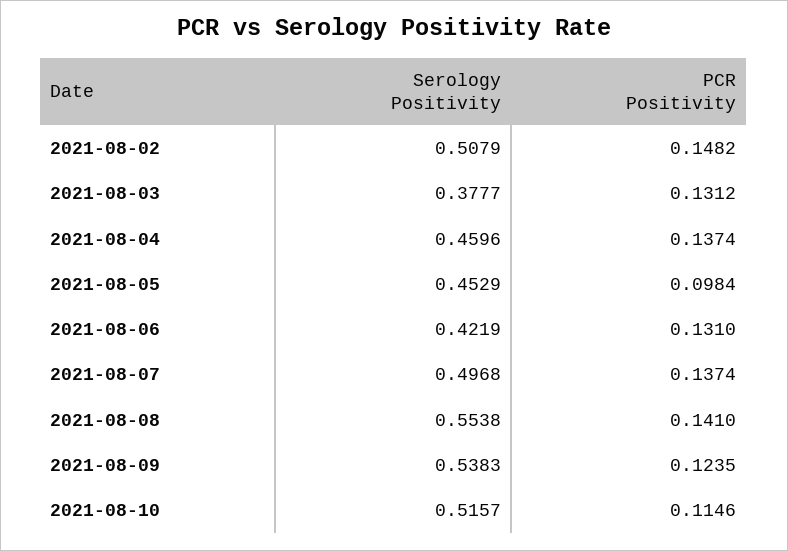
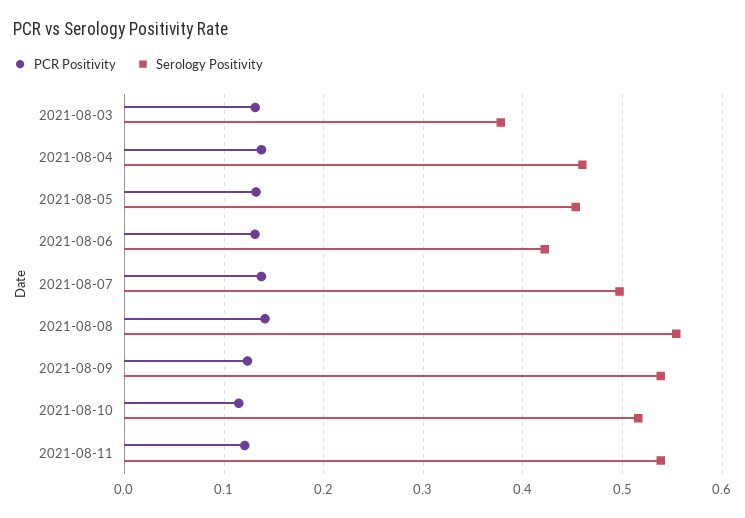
Serology Positivity, 2021-08-02: 0.5079 -> none
PCR Positivity, 2021-08-02: 0.1482 -> none
PCR Positivity, 2021-08-05: 0.0984 -> 0.13
PCR Positivity, 2021-08-11: none -> 0.12
Serology Positivity, 2021-08-11: none -> 0.54

